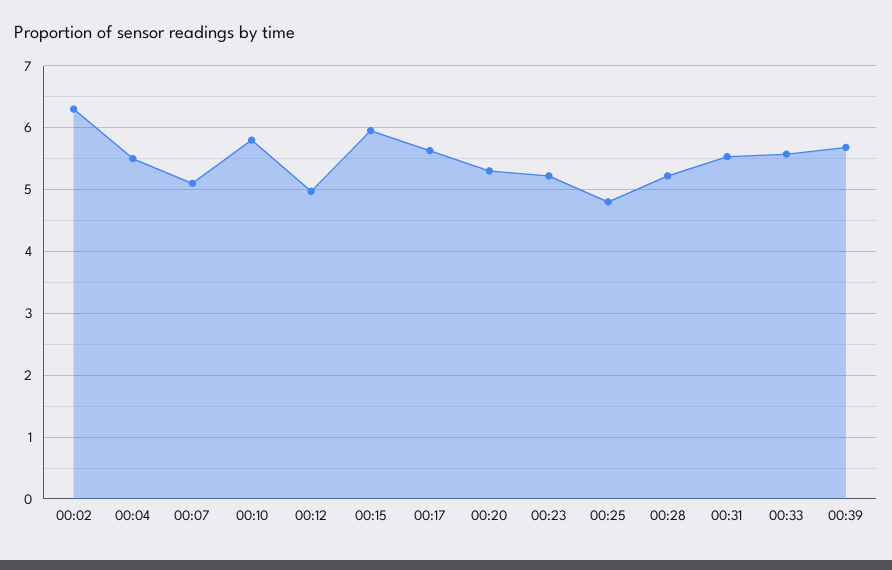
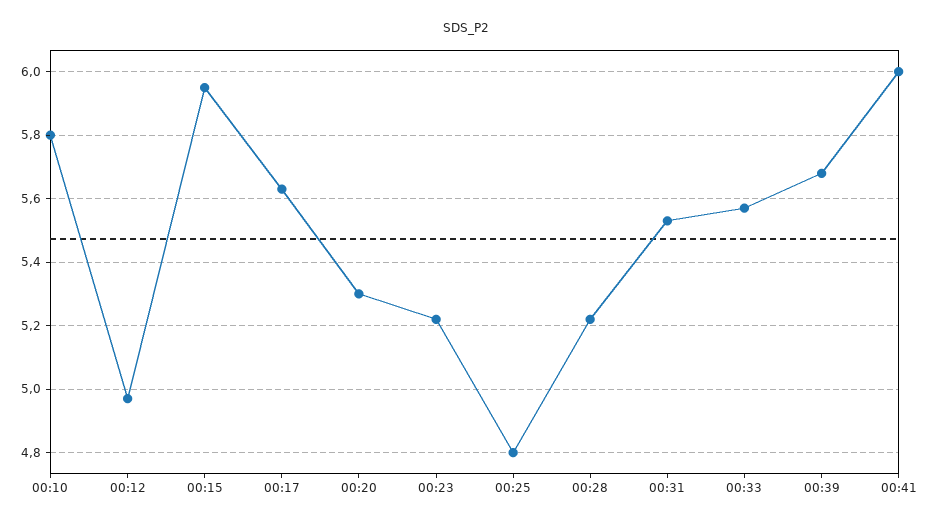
00:02: 6.3 -> none
00:04: 5.5 -> none
00:07: 5.1 -> none
00:41: none -> 6

